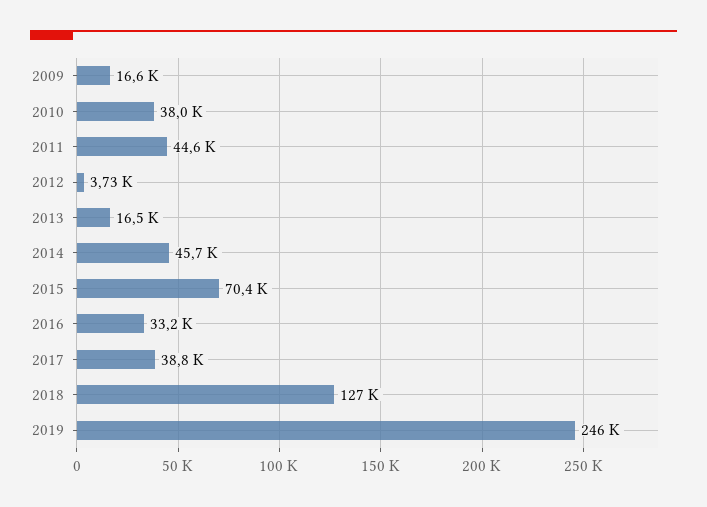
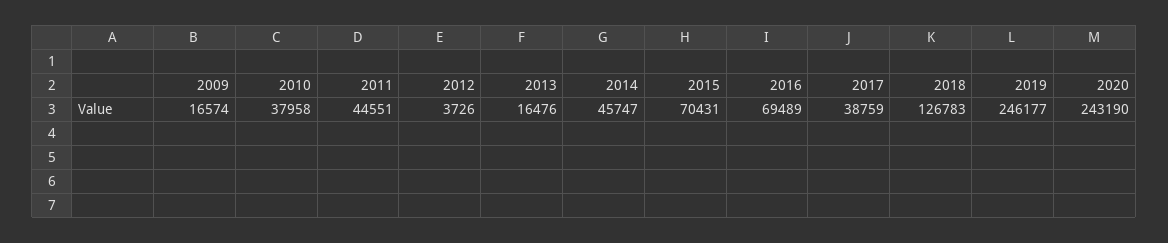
2016: 33200 -> 69489
2020: none -> 243190

